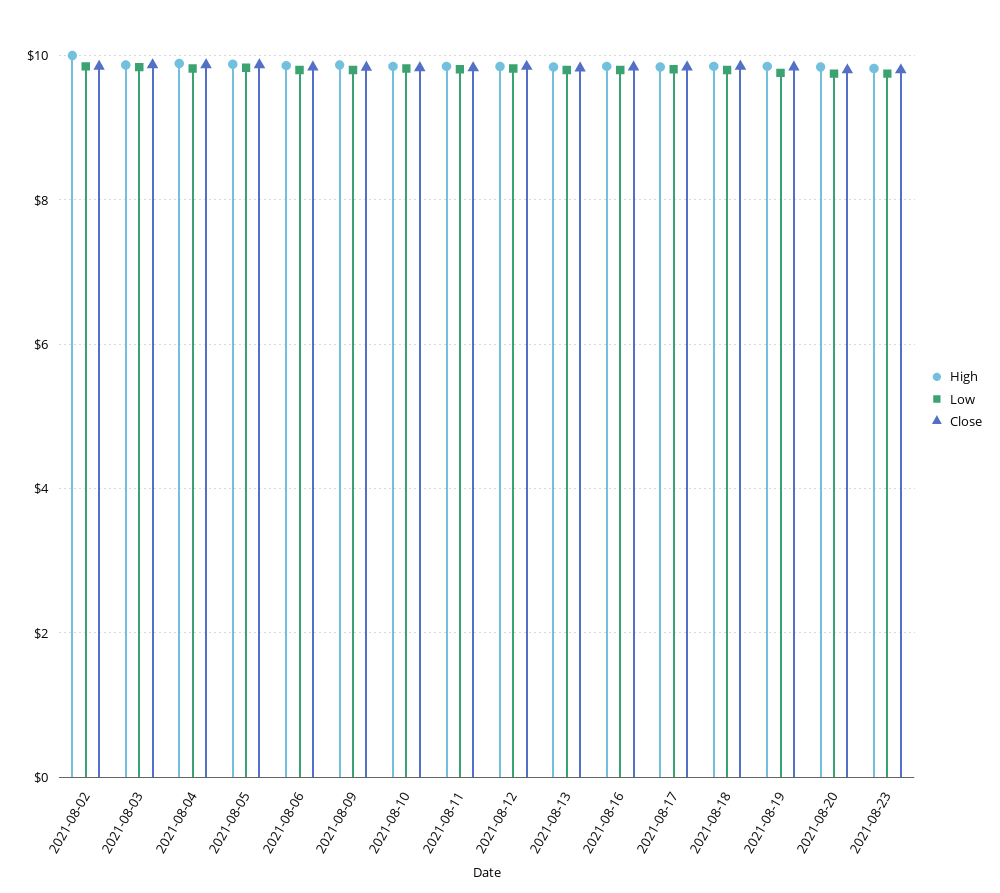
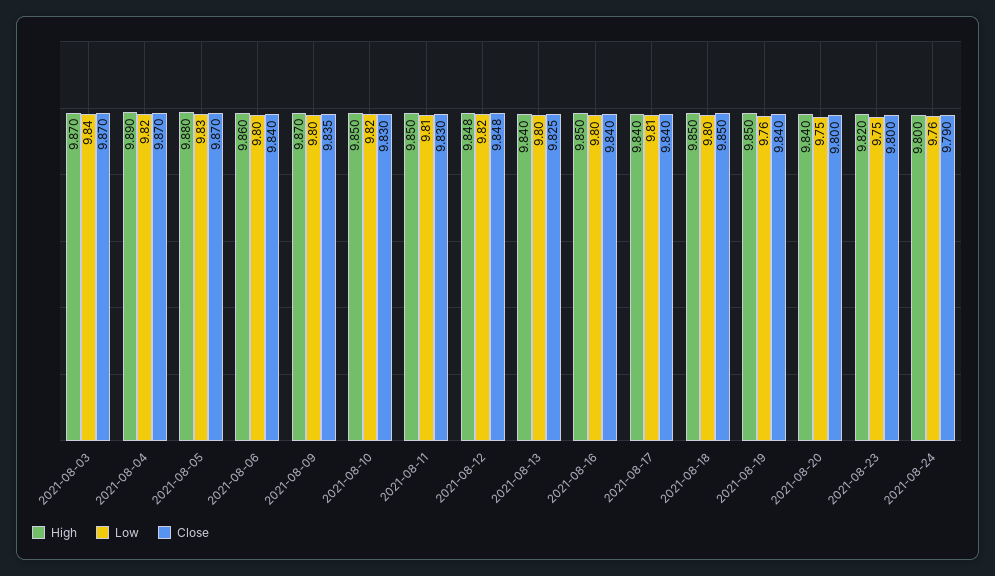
High, 2021-08-02: 10 -> none
Low, 2021-08-02: 9.8 -> none
Close, 2021-08-02: 9.8 -> none
High, 2021-08-24: none -> 9.8
Low, 2021-08-24: none -> 9.76
Close, 2021-08-24: none -> 9.79

